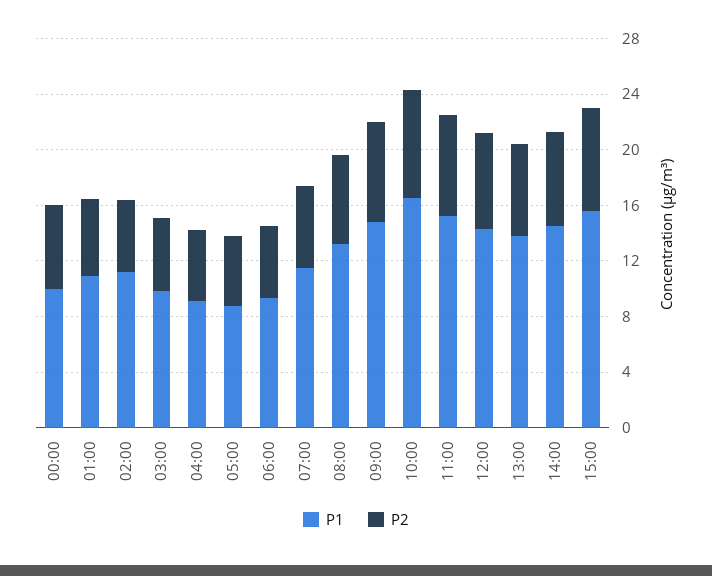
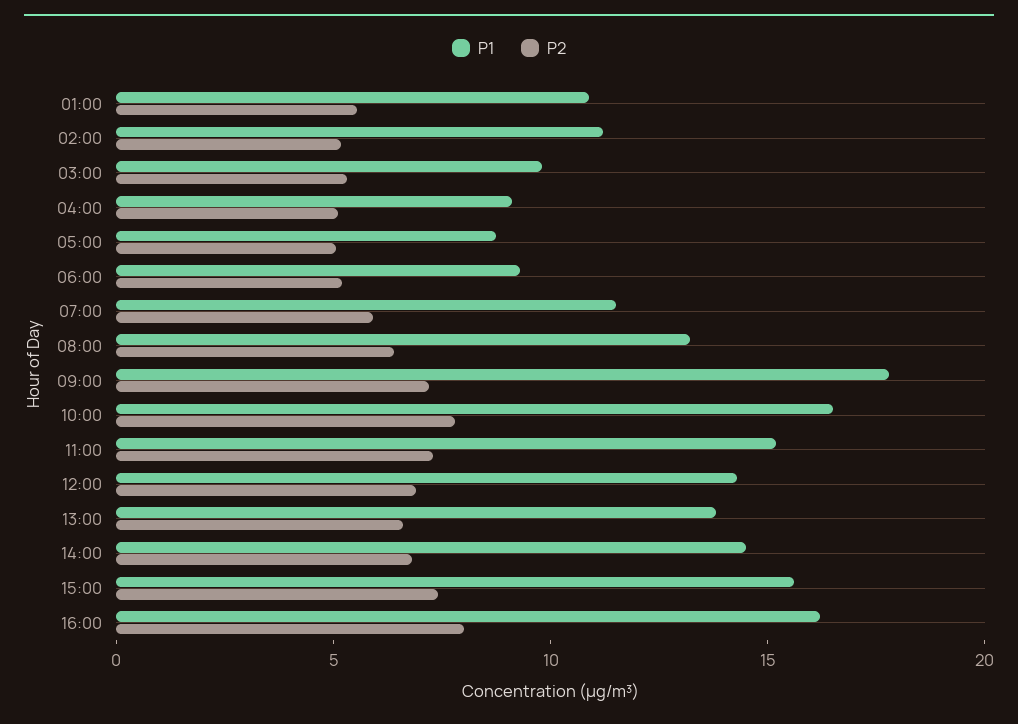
P1, 00:00: 10 -> none
P2, 00:00: 6 -> none
P1, 09:00: 15 -> 18
P1, 16:00: none -> 16
P2, 16:00: none -> 8

